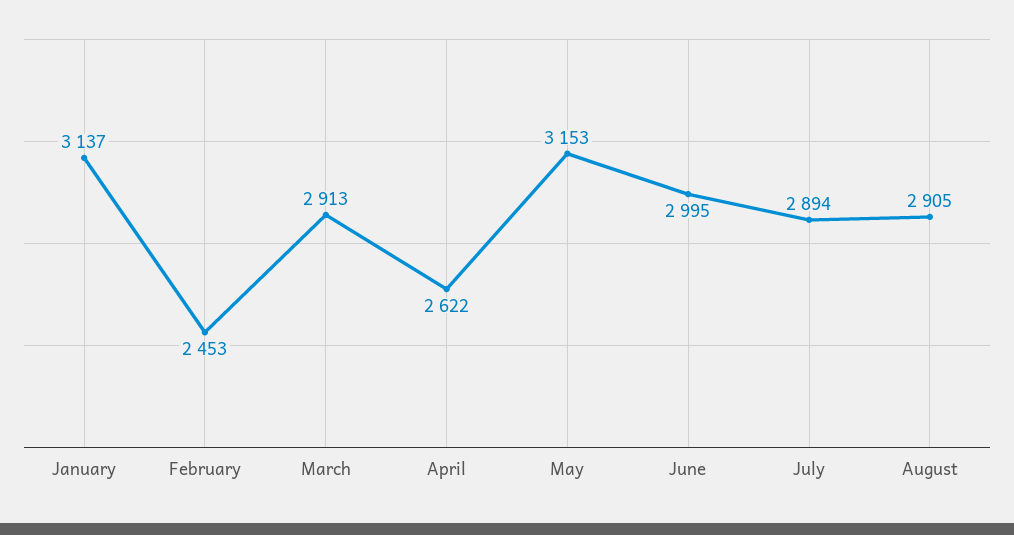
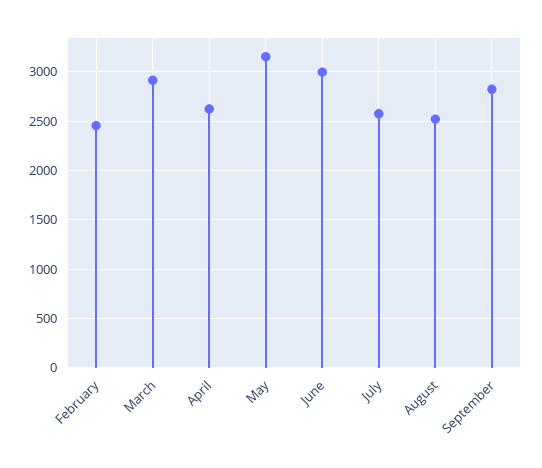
January: 3137 -> none
July: 2894 -> 2600
August: 2905 -> 2500
September: none -> 2800

